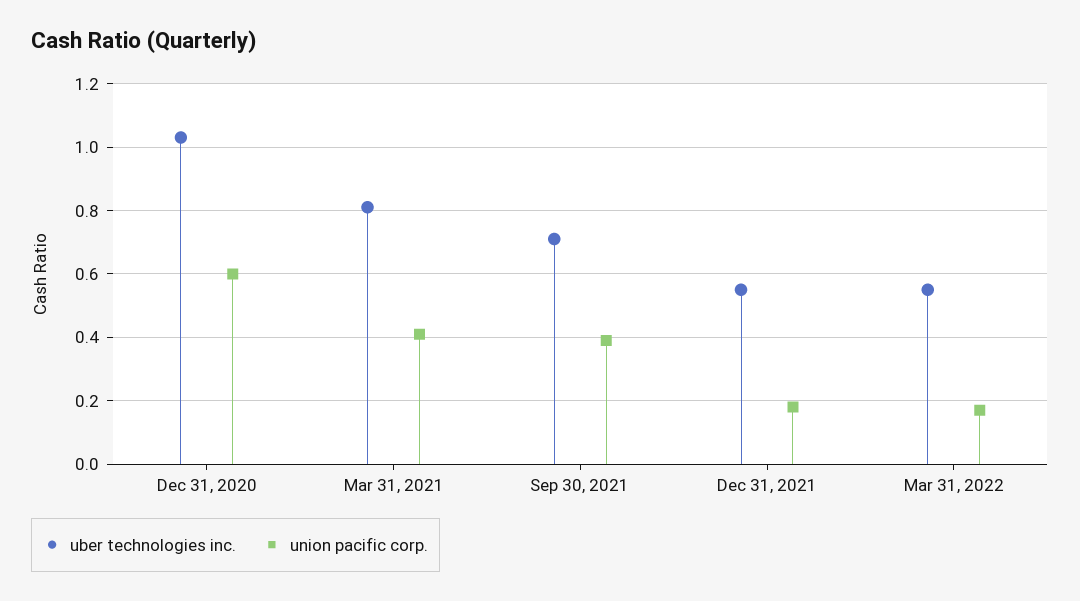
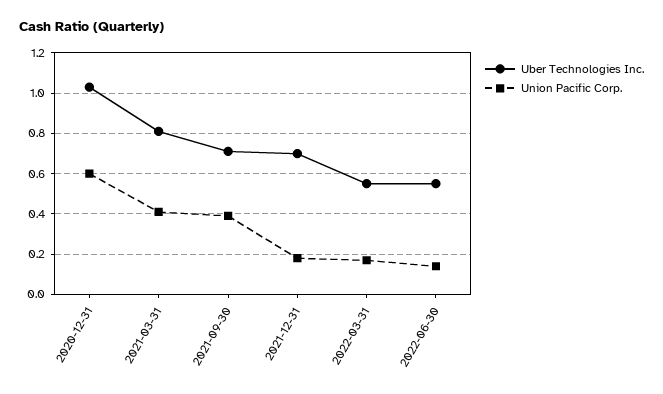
uber technologies inc., Dec 31, 2021: 0.55 -> 0.7
uber technologies inc., 2022-06-30: none -> 0.55
union pacific corp., 2022-06-30: none -> 0.15

